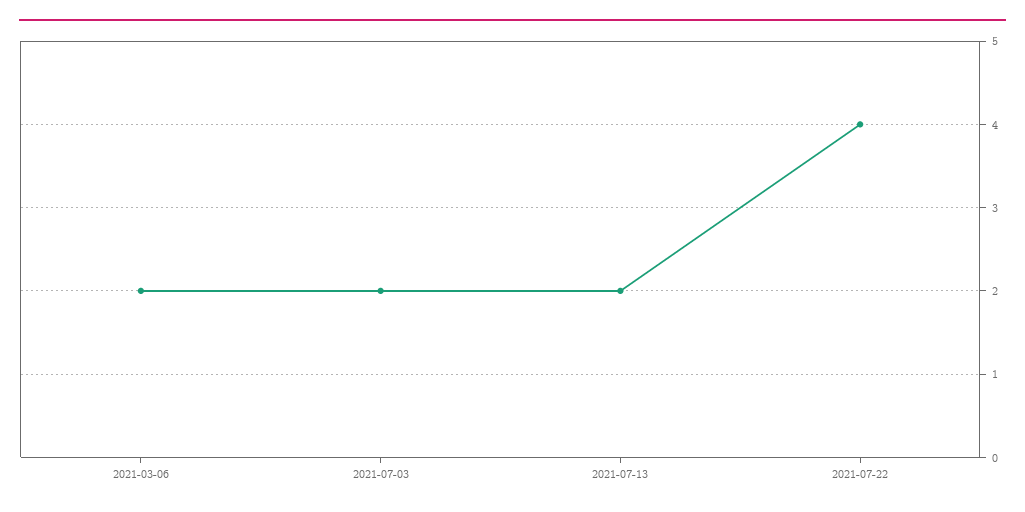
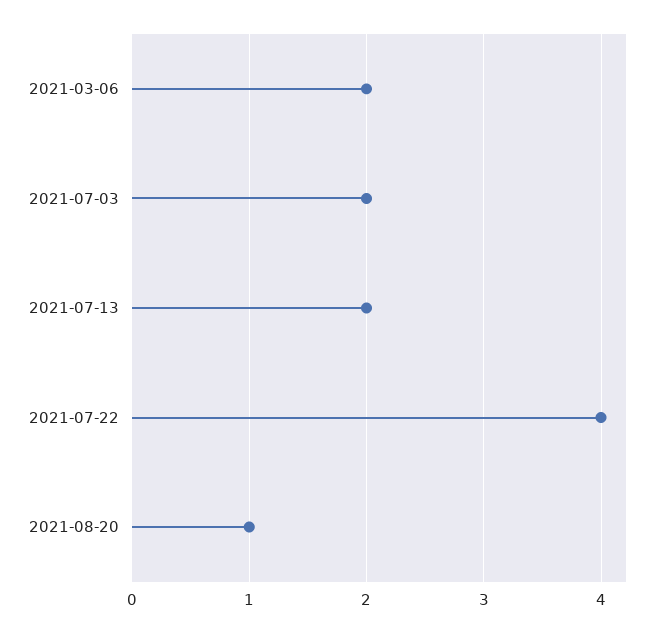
2021-08-20: none -> 1

